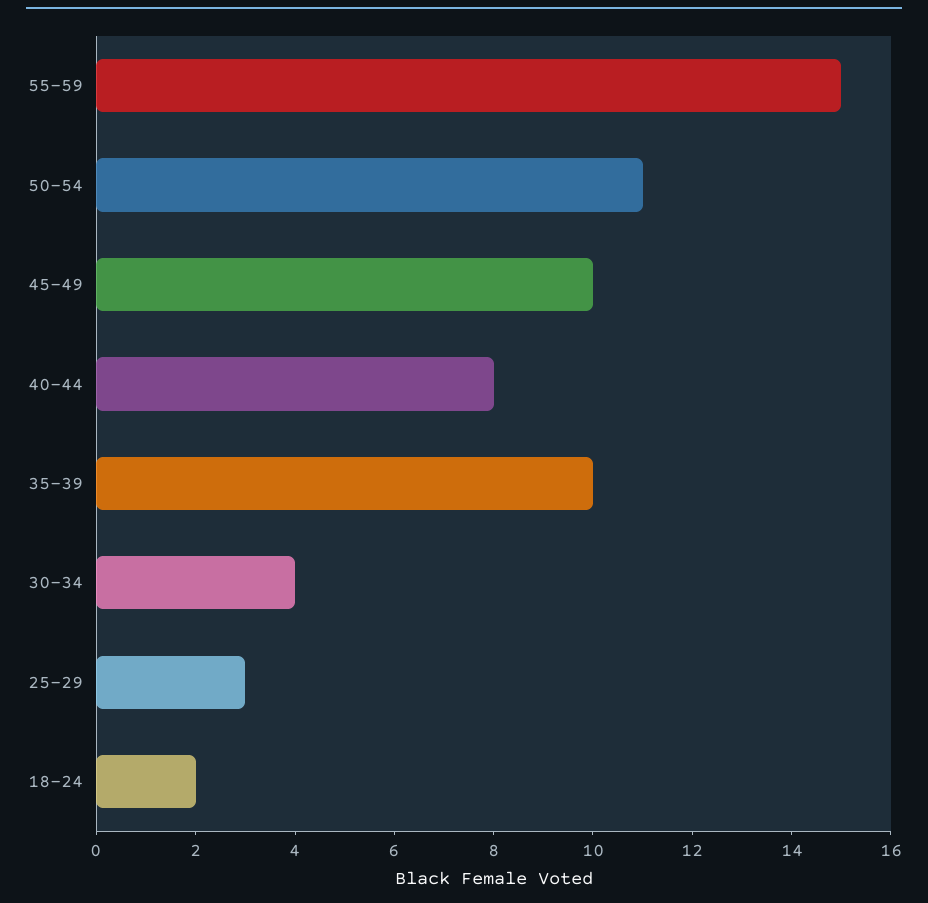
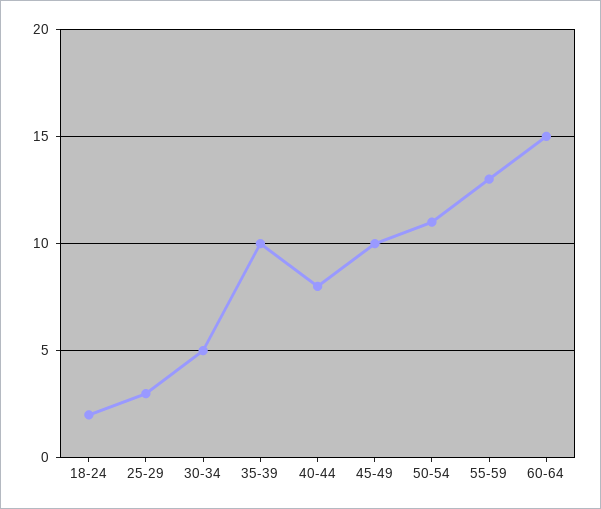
55-59: 15 -> 13
30-34: 4 -> 5
60-64: none -> 15

